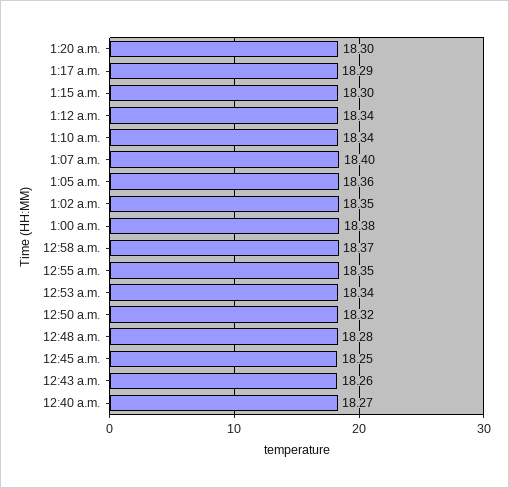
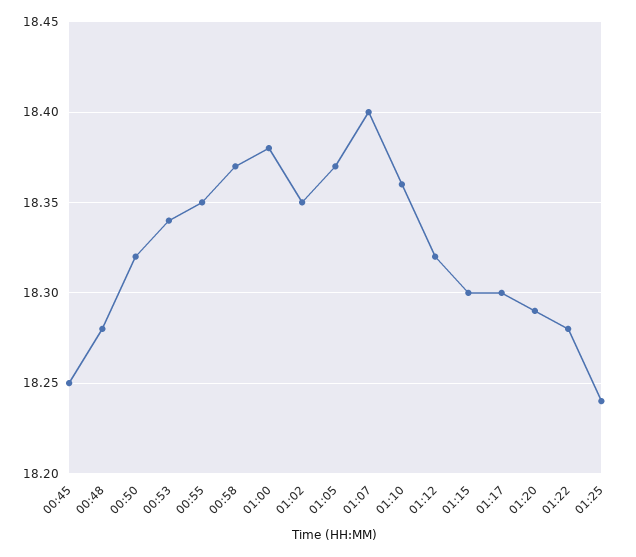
1:20 a.m.: 18.3 -> 18.29
1:17 a.m.: 18.29 -> 18.3
1:12 a.m.: 18.34 -> 18.32
1:10 a.m.: 18.34 -> 18.36
1:05 a.m.: 18.36 -> 18.37
12:43 a.m.: 18.26 -> none
12:40 a.m.: 18.27 -> none
01:22: none -> 18.28
01:25: none -> 18.24

